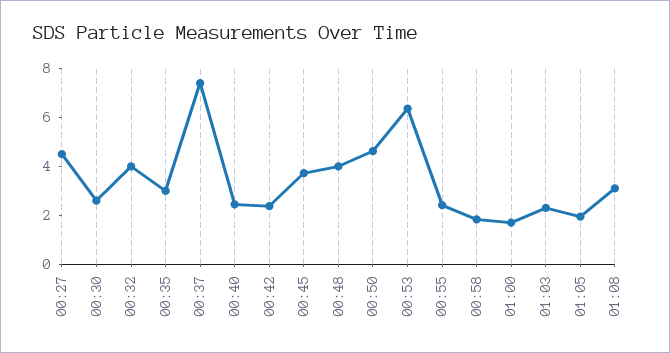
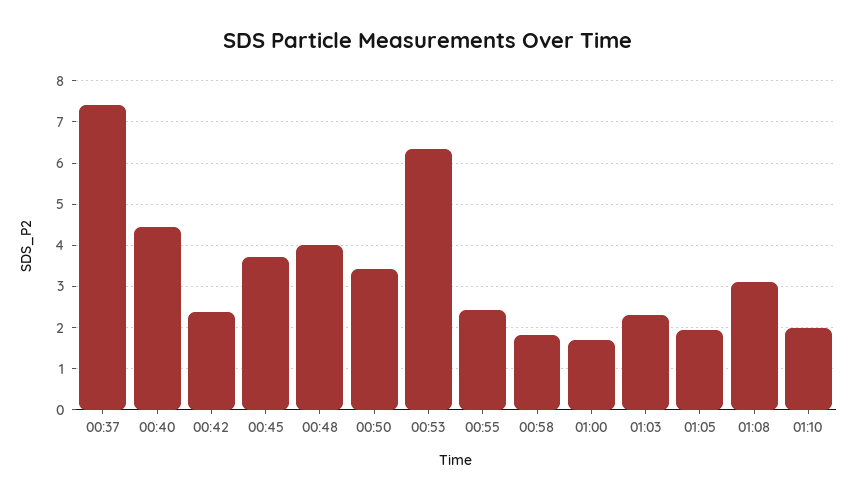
00:27: 4.5 -> none
00:30: 2.5 -> none
00:32: 4 -> none
00:35: 3 -> none
00:40: 2.5 -> 4.4
00:50: 4.5 -> 3.4
01:10: none -> 2

